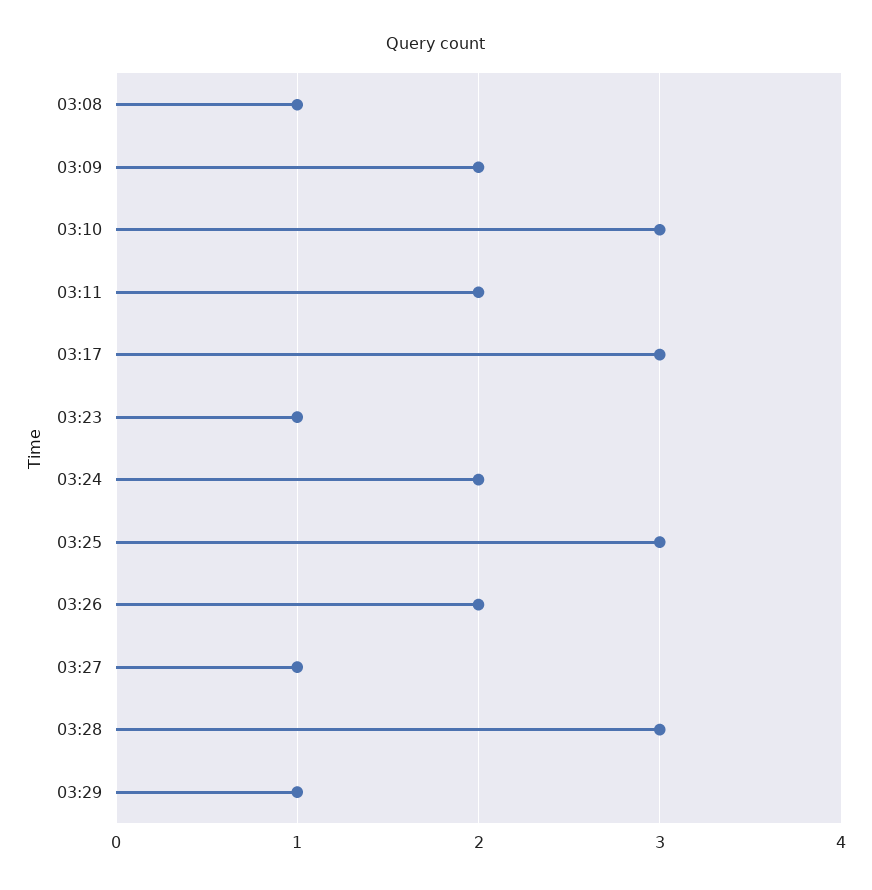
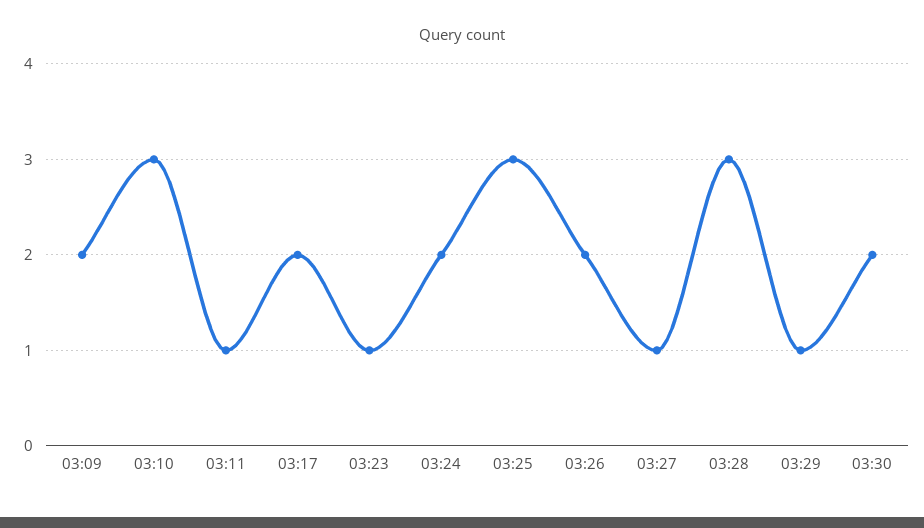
03:08: 1 -> none
03:11: 2 -> 1
03:17: 3 -> 2
03:30: none -> 2

